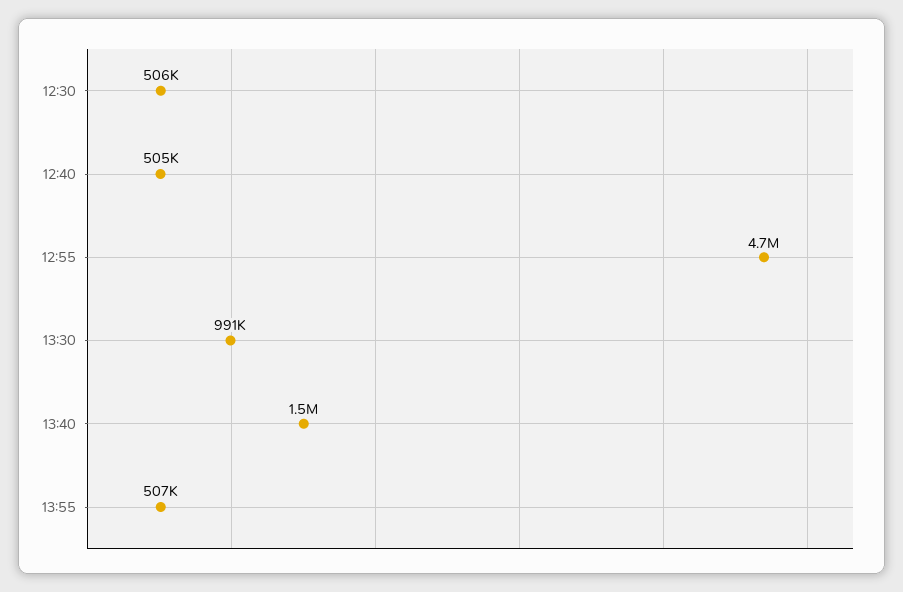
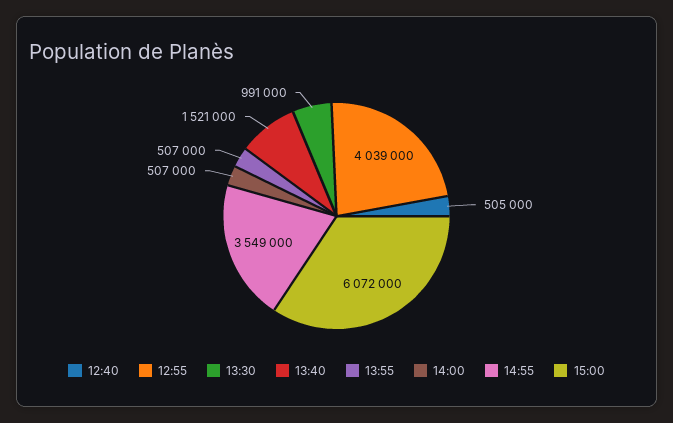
12:30: 506000 -> none
12:55: 4700000 -> 4039000
14:00: none -> 507000
14:55: none -> 3549000
15:00: none -> 6072000

